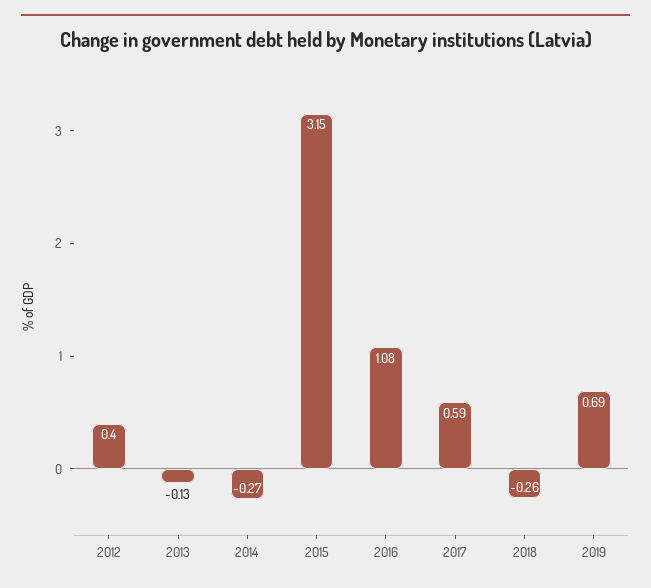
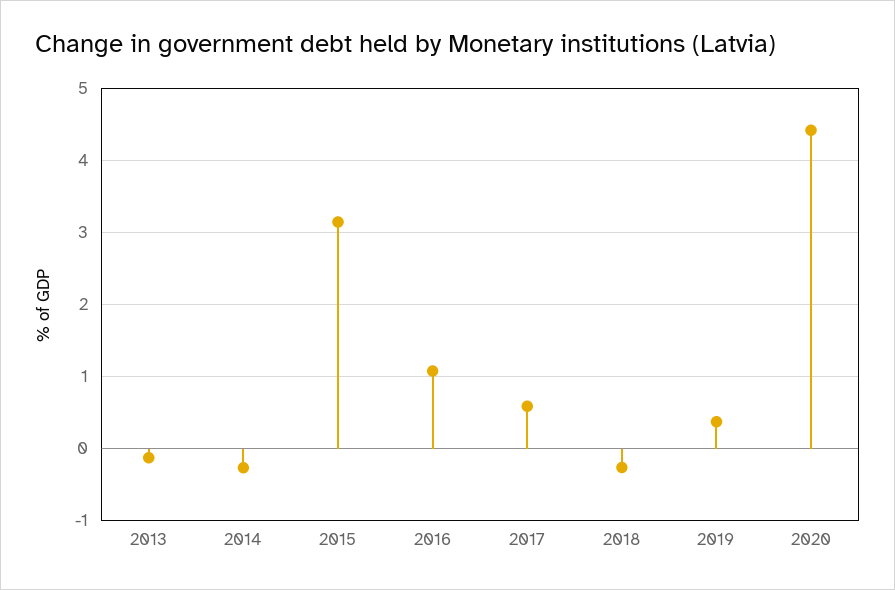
2012: 0.4 -> none
2019: 0.69 -> 0.4
2020: none -> 4.4

